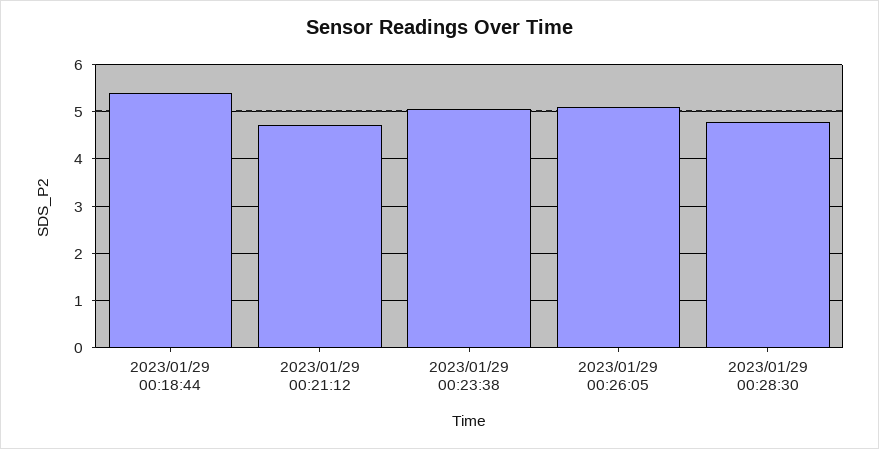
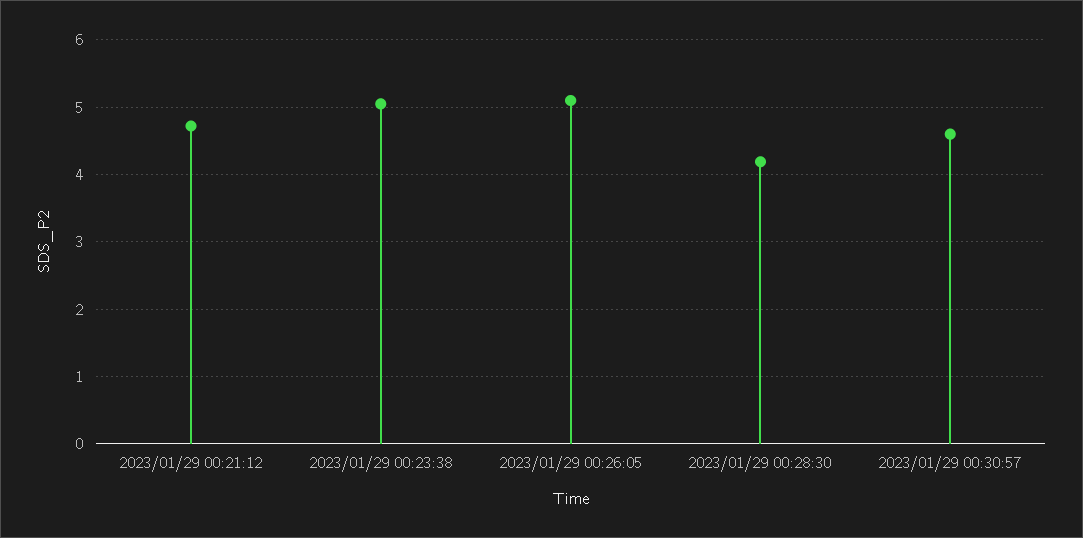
2023/01/29 00:18:44: 5.4 -> none
2023/01/29 00:28:30: 4.8 -> 4.2
2023/01/29 00:30:57: none -> 4.6

